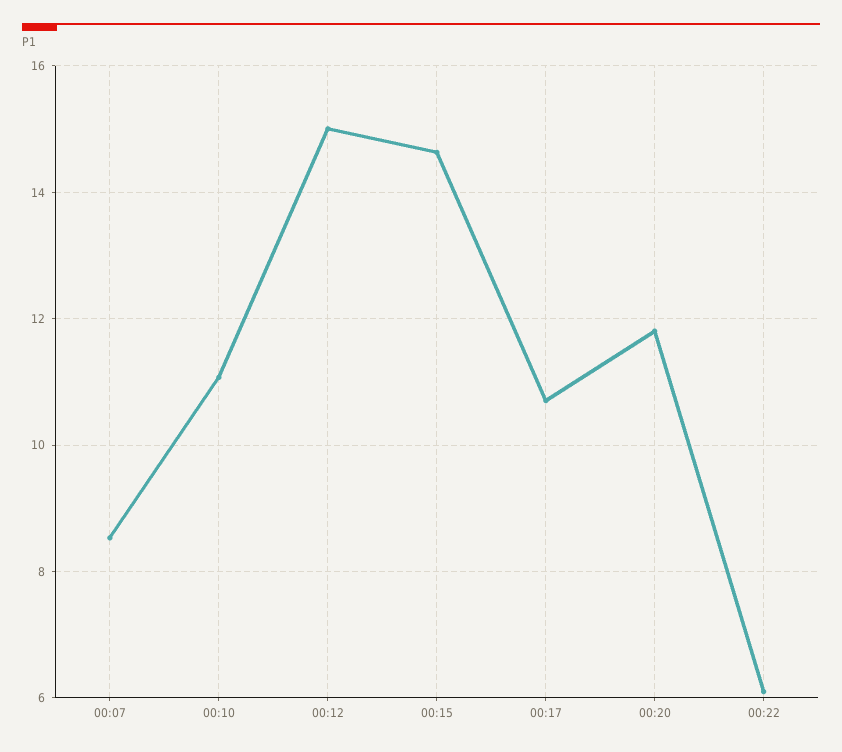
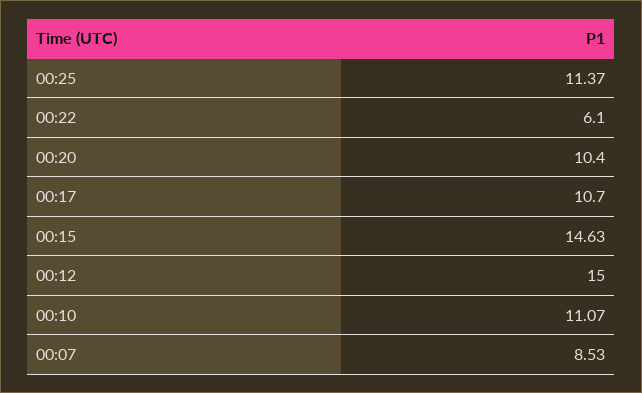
00:20: 11.8 -> 10.4
00:25: none -> 11.37

